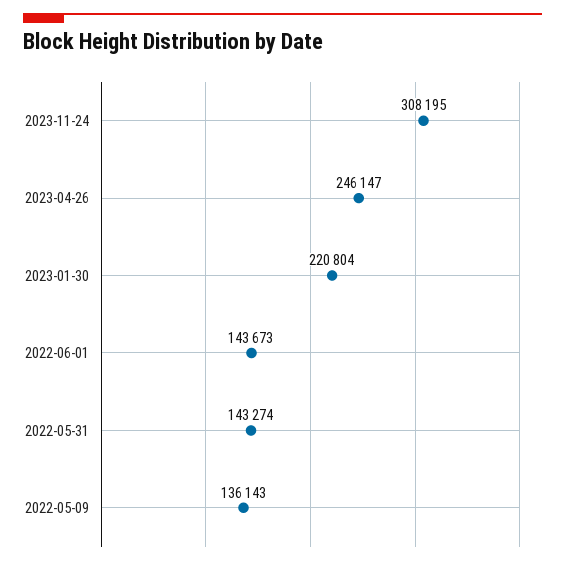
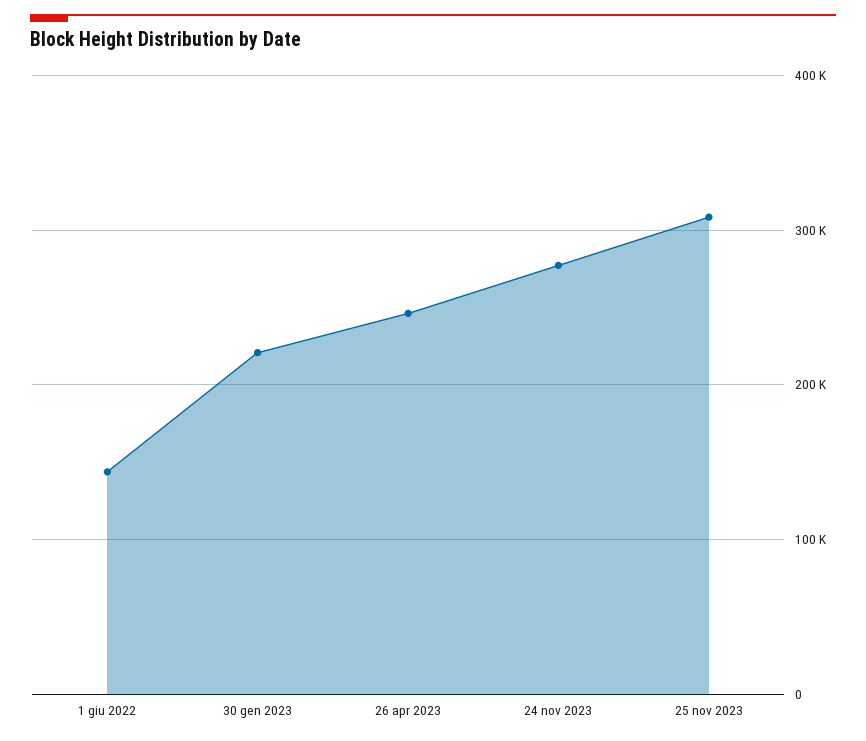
2023-11-24: 308195 -> 280000
2022-05-31: 143274 -> none
2022-05-09: 136143 -> none
25 nov 2023: none -> 310000

